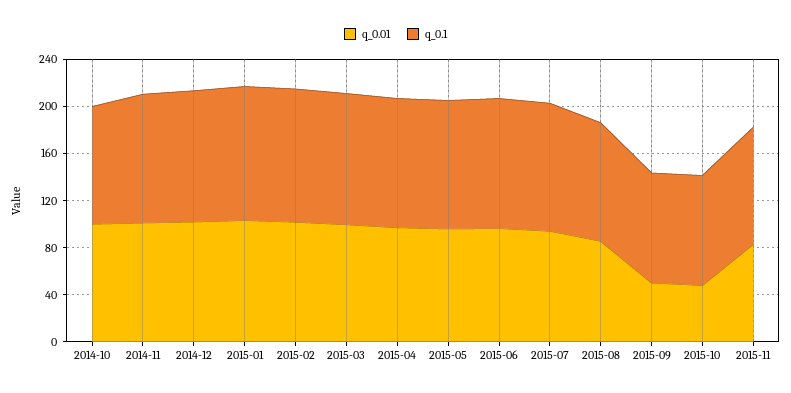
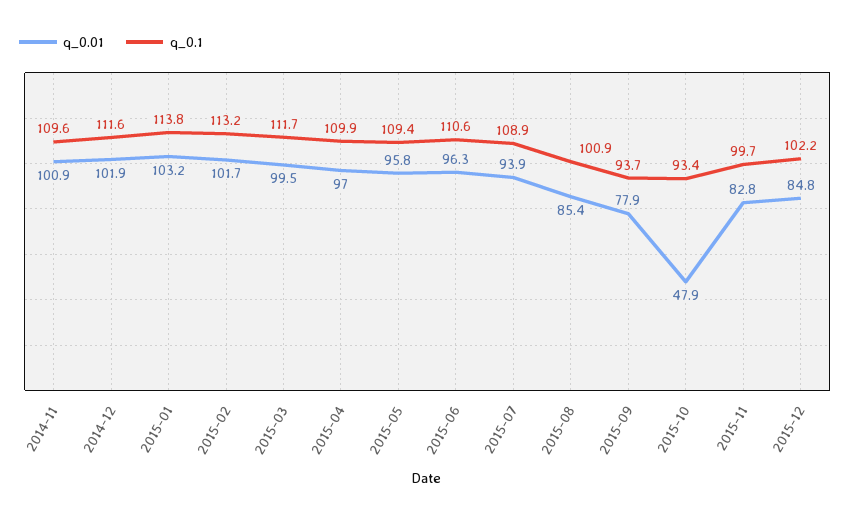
q_0.01, 2014-10: 100 -> none
q_0.1, 2014-10: 100 -> none
q_0.01, 2015-09: 50 -> 77.9
q_0.01, 2015-12: none -> 84.8
q_0.1, 2015-12: none -> 102.2

